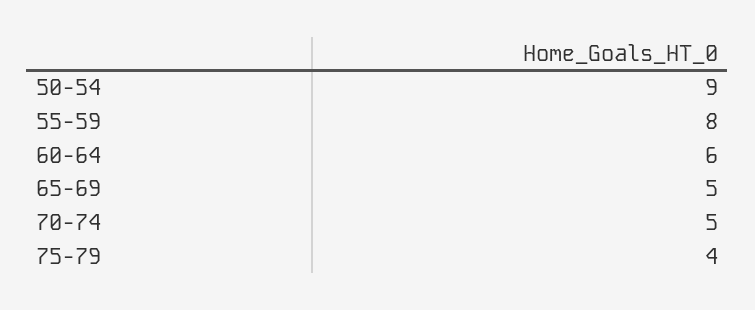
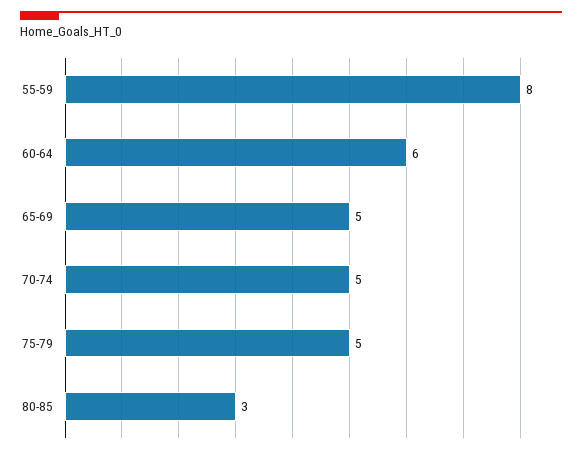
50-54: 9 -> none
75-79: 4 -> 5
80-85: none -> 3

